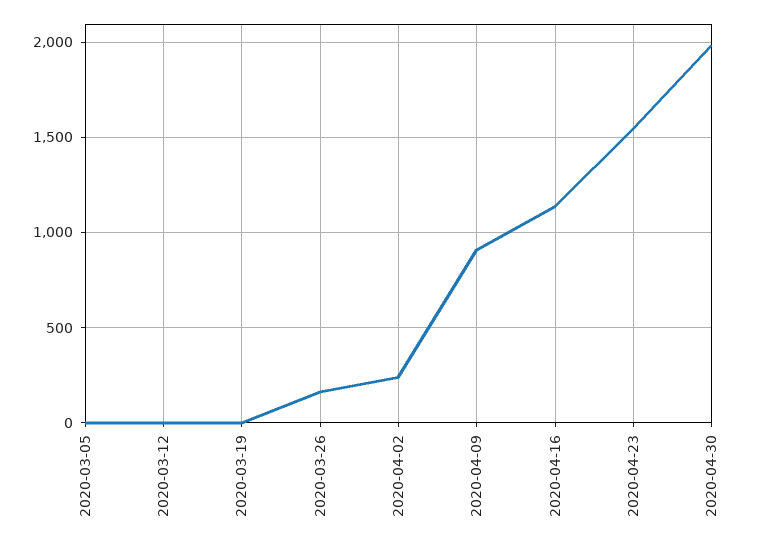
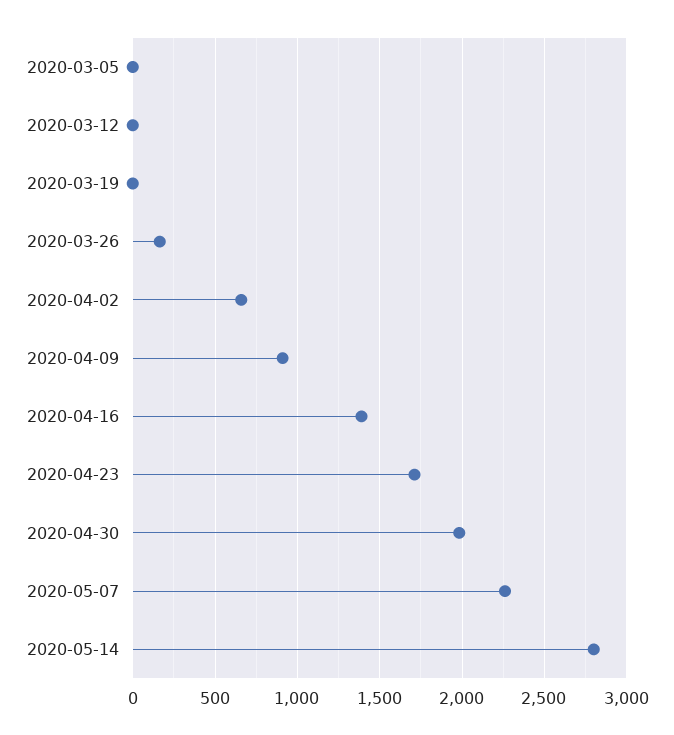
2020-04-02: 250 -> 650
2020-04-16: 1150 -> 1400
2020-04-23: 1550 -> 1700
2020-05-07: none -> 2250
2020-05-14: none -> 2800

